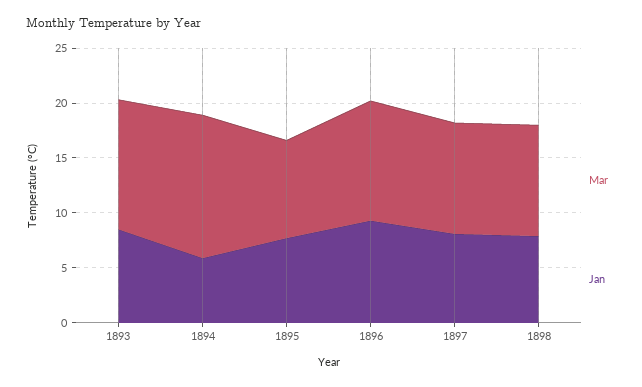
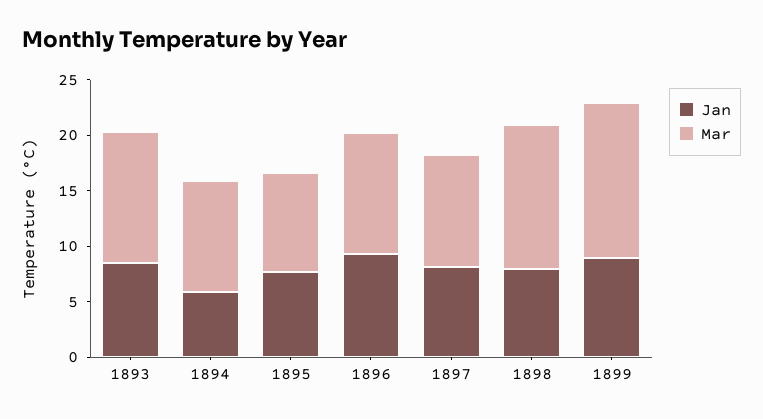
Mar, 1894: 13 -> 10
Mar, 1898: 10 -> 13
Jan, 1899: none -> 9
Mar, 1899: none -> 14

